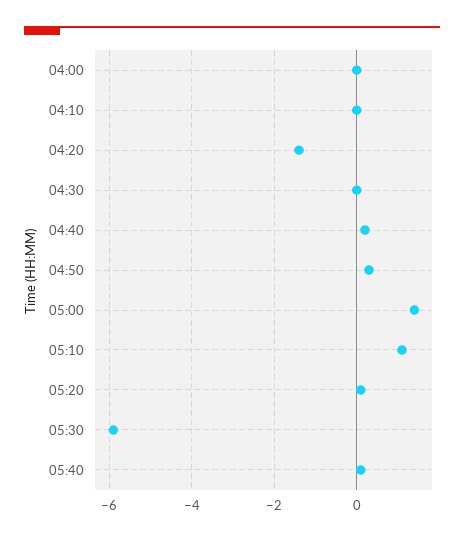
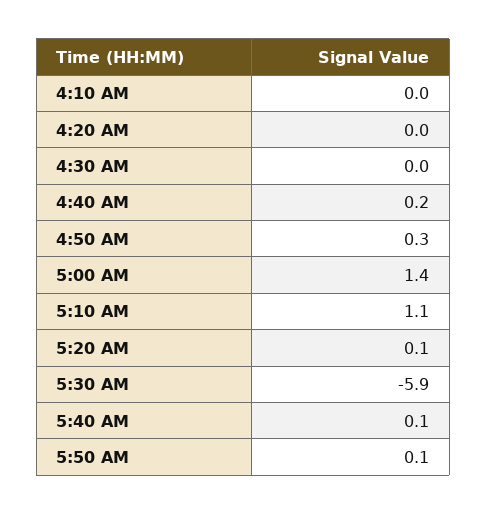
04:00: 0 -> none
04:20: -1.5 -> 0
5:50 AM: none -> 0.1

